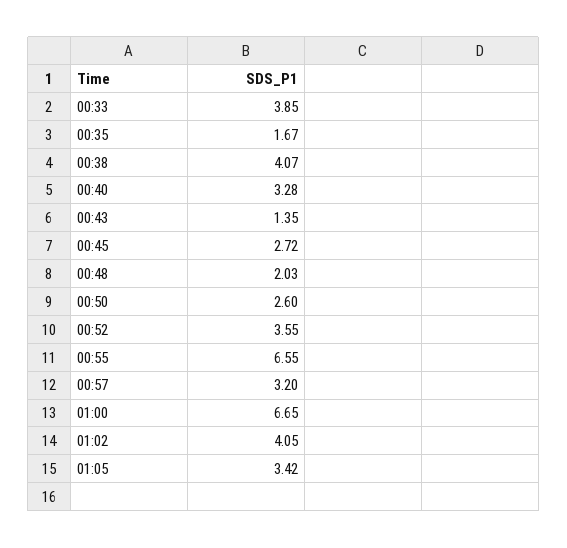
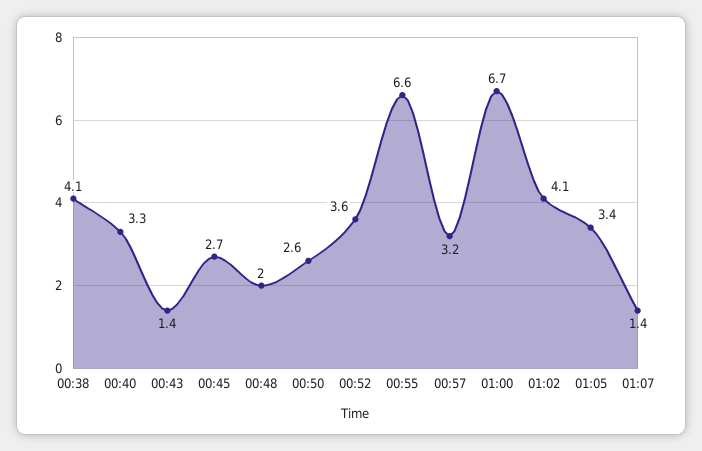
00:33: 3.85 -> none
00:35: 1.67 -> none
01:07: none -> 1.4

